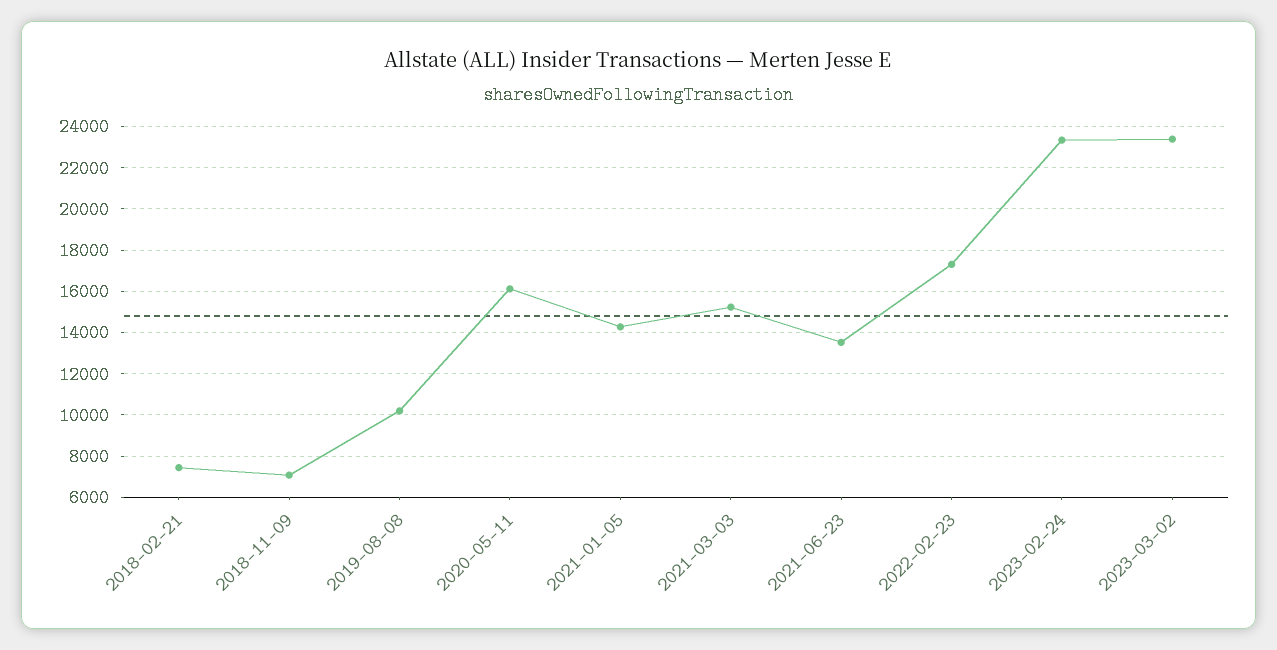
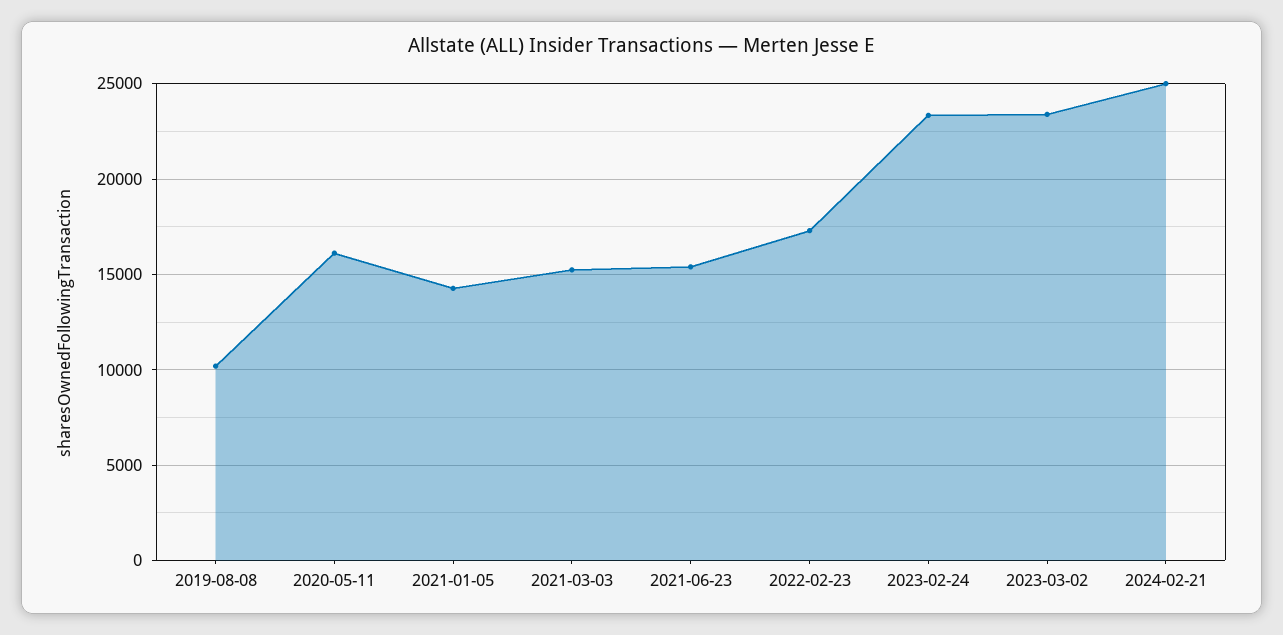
2018-02-21: 7500 -> none
2018-11-09: 7000 -> none
2021-06-23: 13500 -> 15500
2024-02-21: none -> 25000

